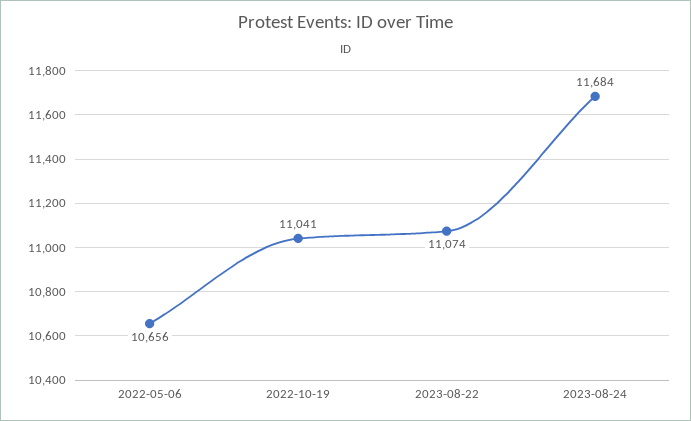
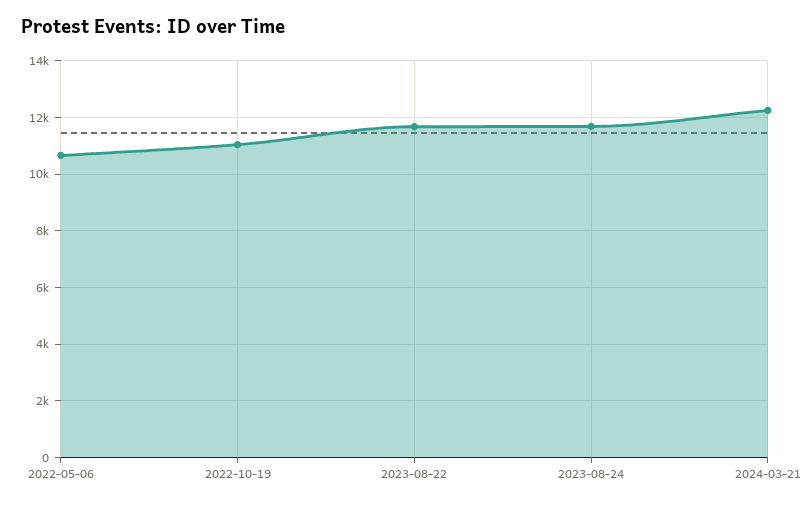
2023-08-22: 11074 -> 11750
2024-03-21: none -> 12250

